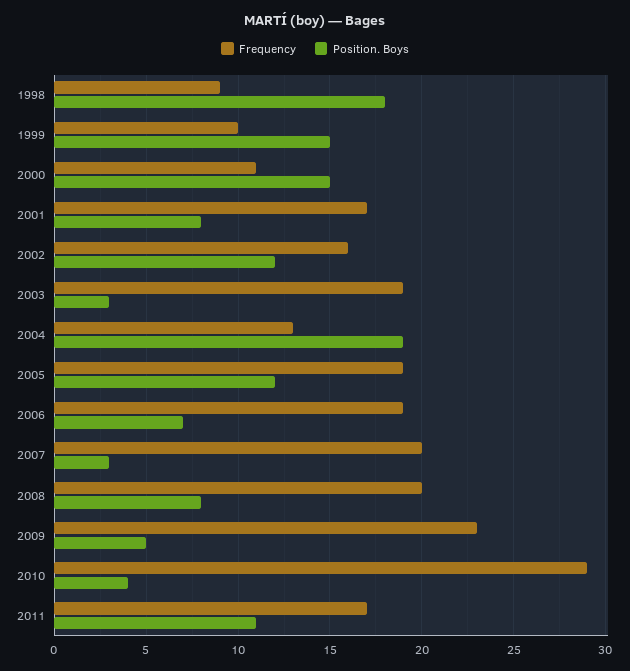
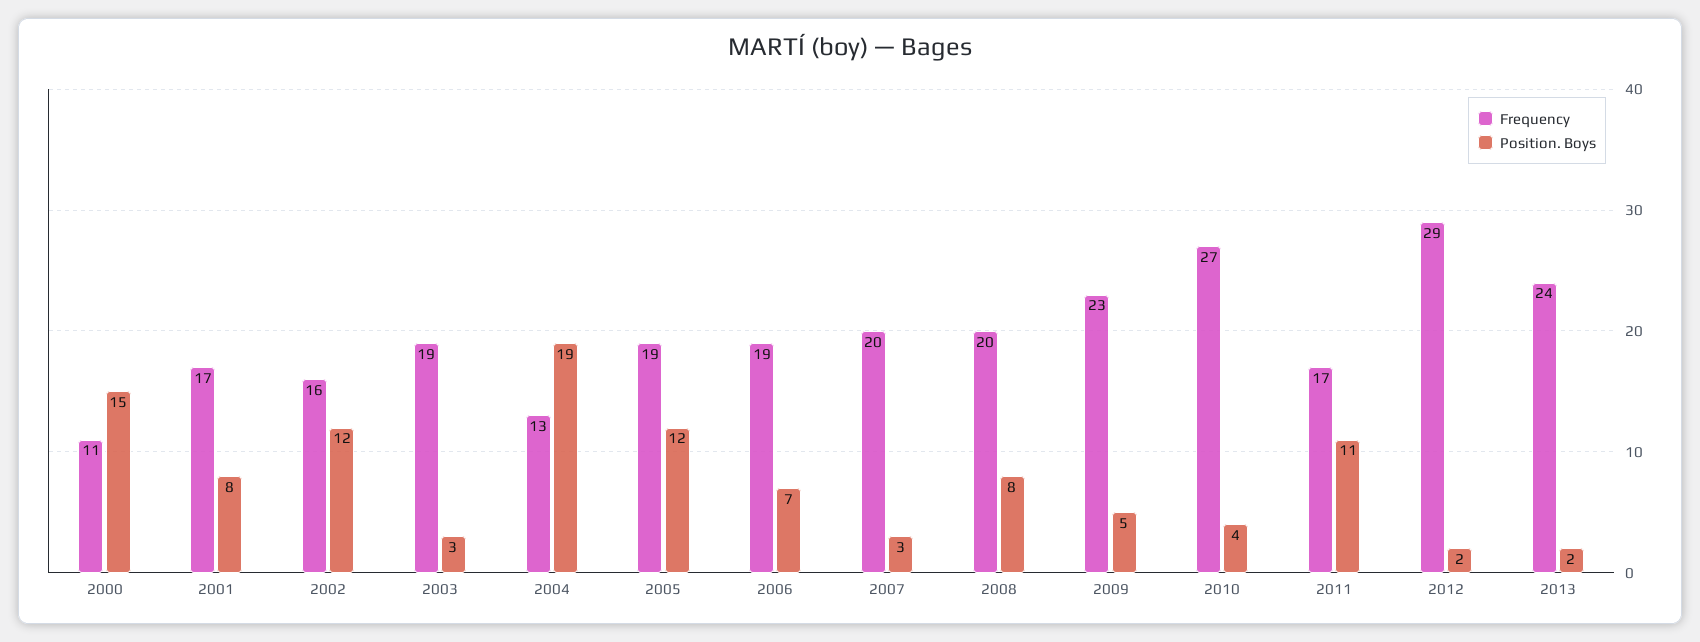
Frequency, 1998: 9 -> none
Position. Boys, 1998: 18 -> none
Frequency, 1999: 10 -> none
Position. Boys, 1999: 15 -> none
Frequency, 2010: 29 -> 27
Frequency, 2012: none -> 29
Position. Boys, 2012: none -> 2
Frequency, 2013: none -> 24
Position. Boys, 2013: none -> 2

